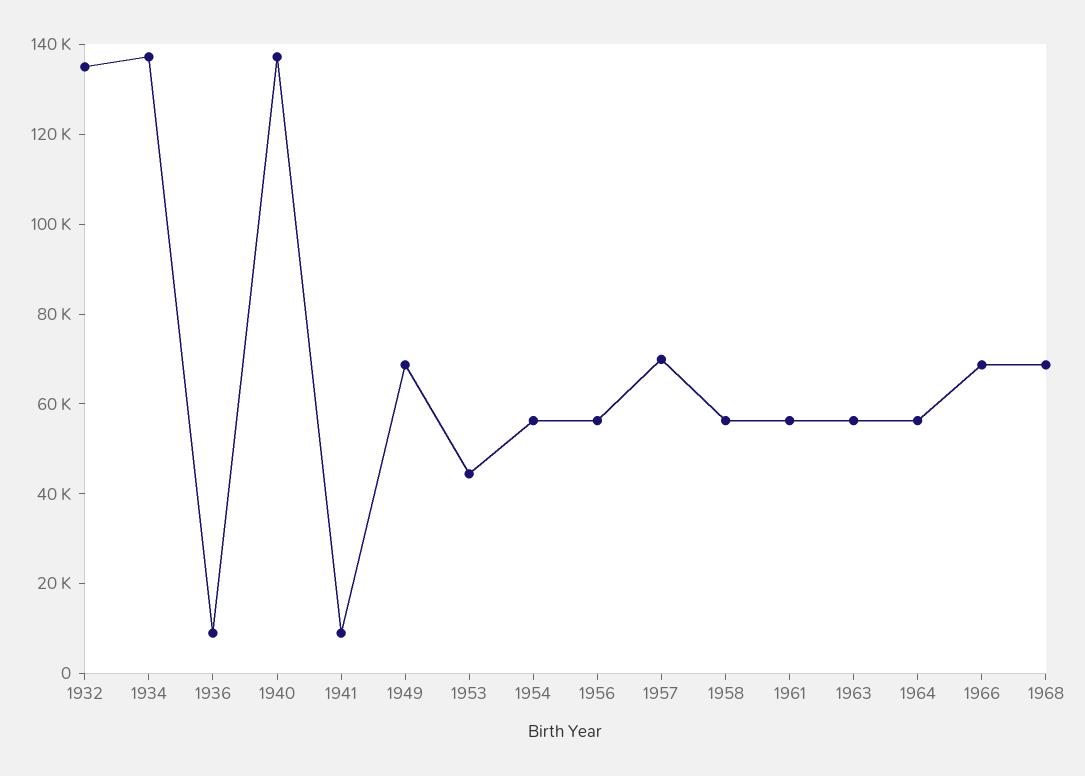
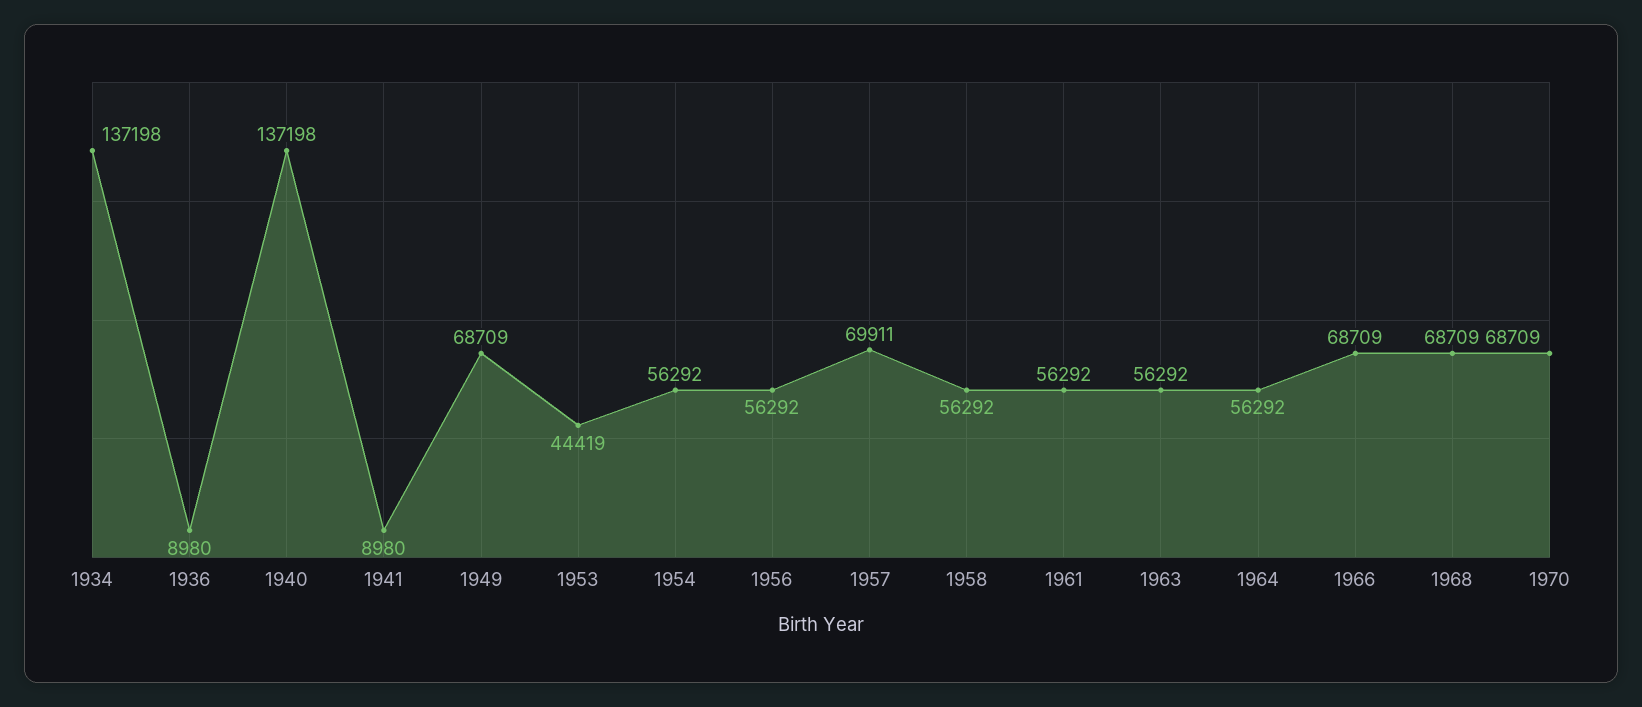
1932: 135000 -> none
1970: none -> 68709

